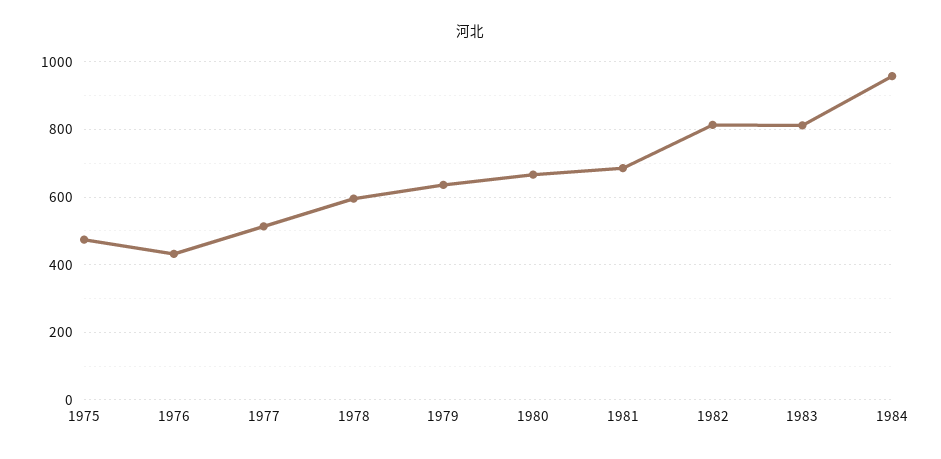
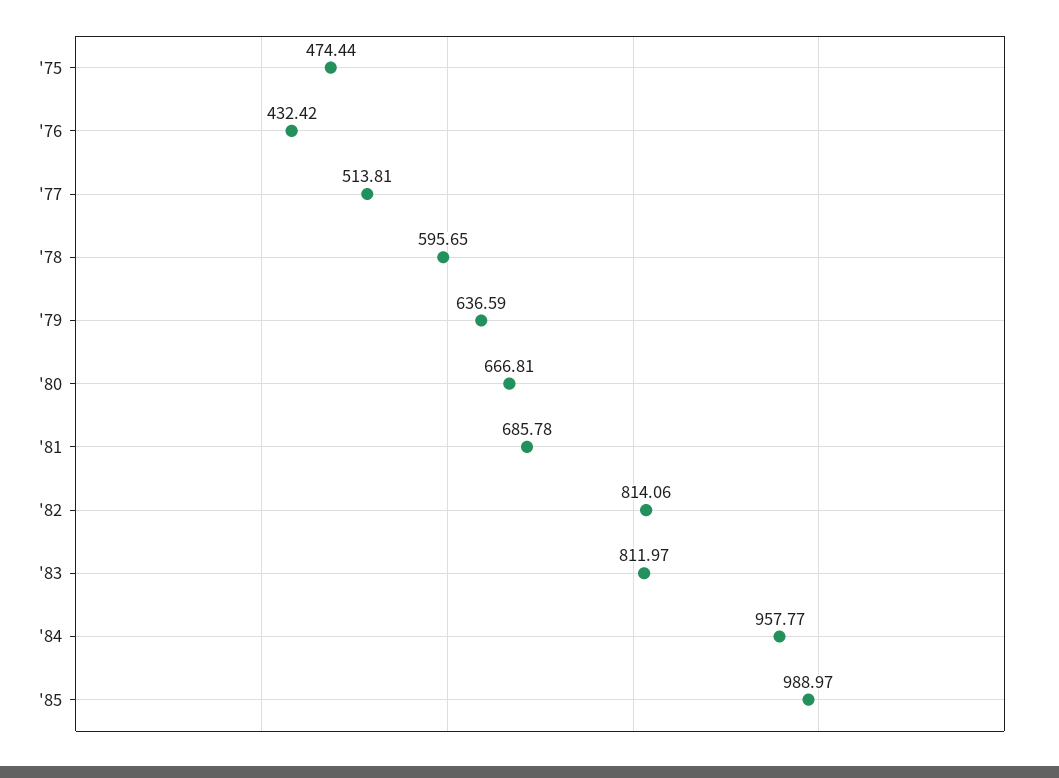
'85: none -> 988.97

